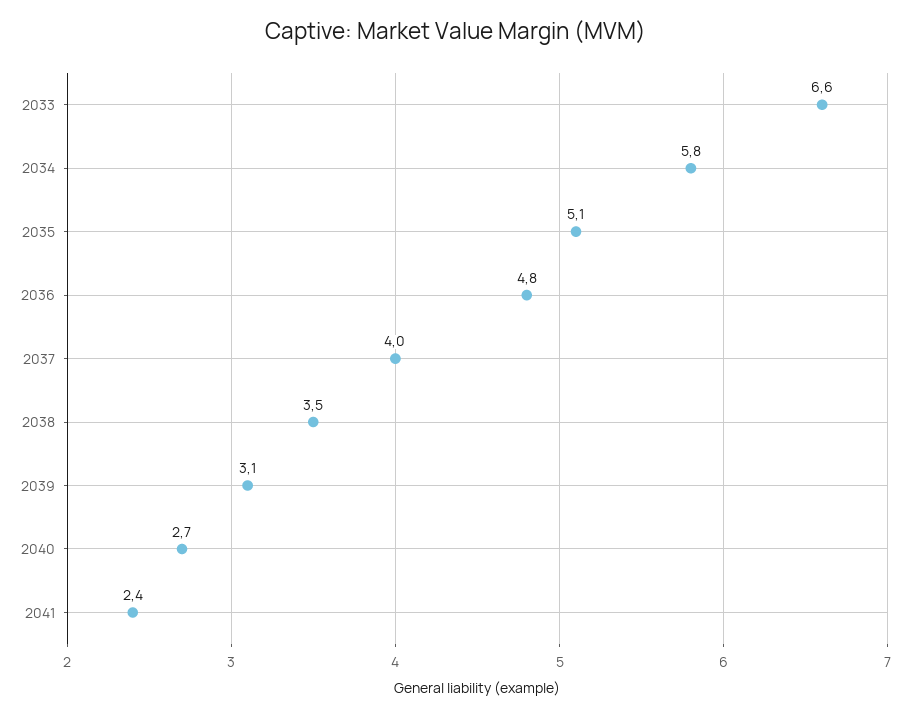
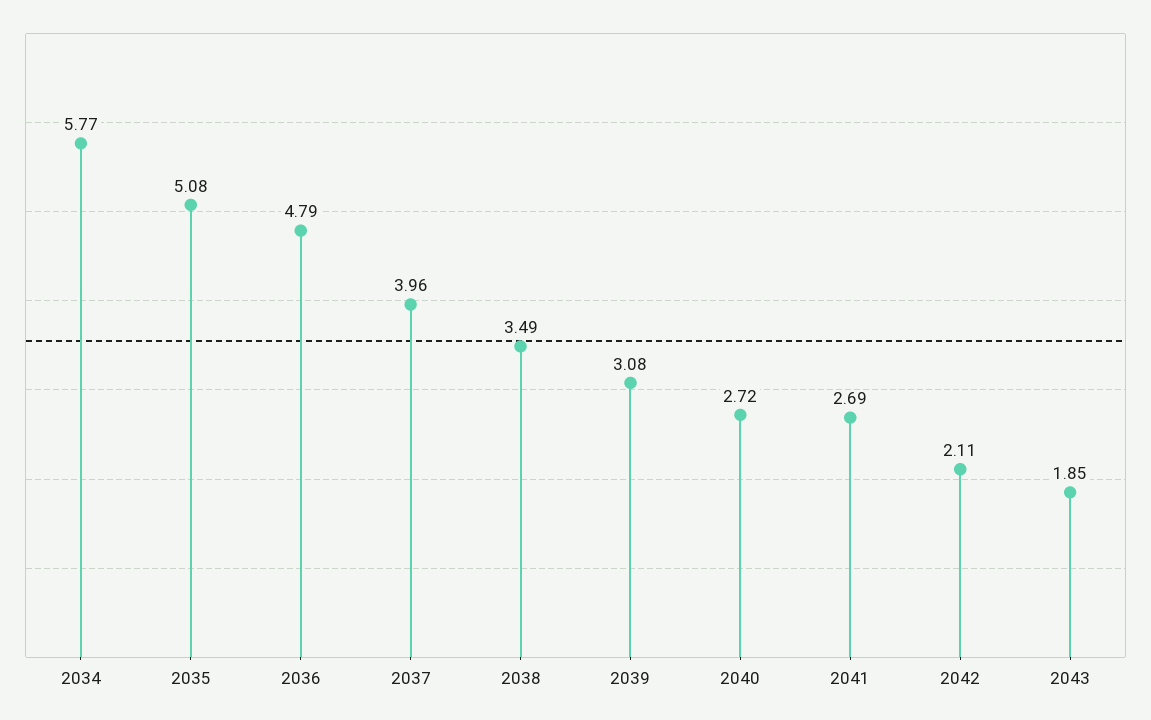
2033: 6.6 -> none
2041: 2.4 -> 2.69
2042: none -> 2.11
2043: none -> 1.85

